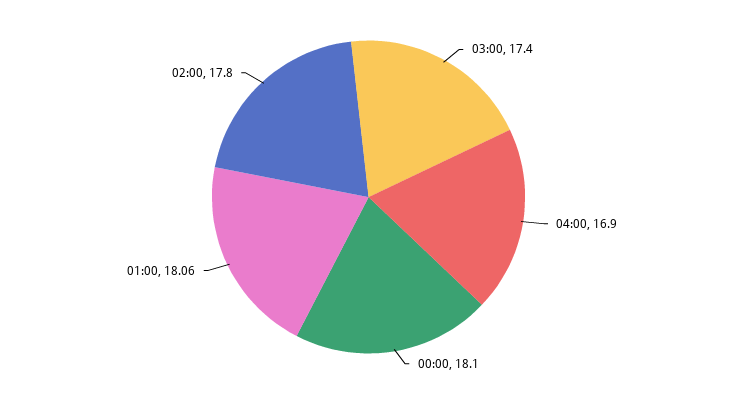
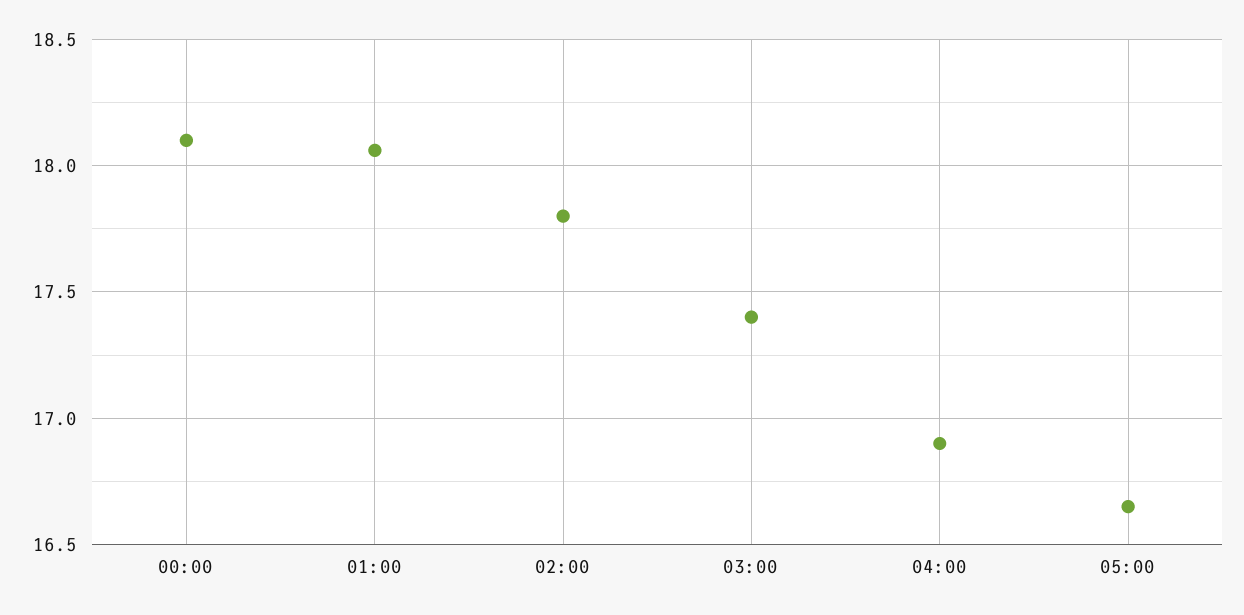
05:00: none -> 16.65

